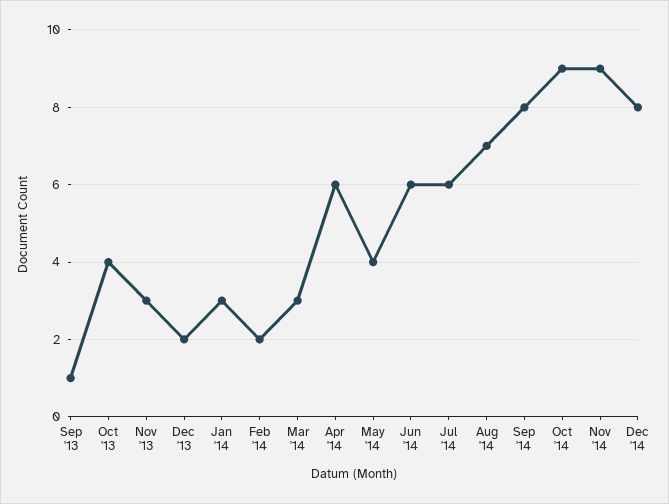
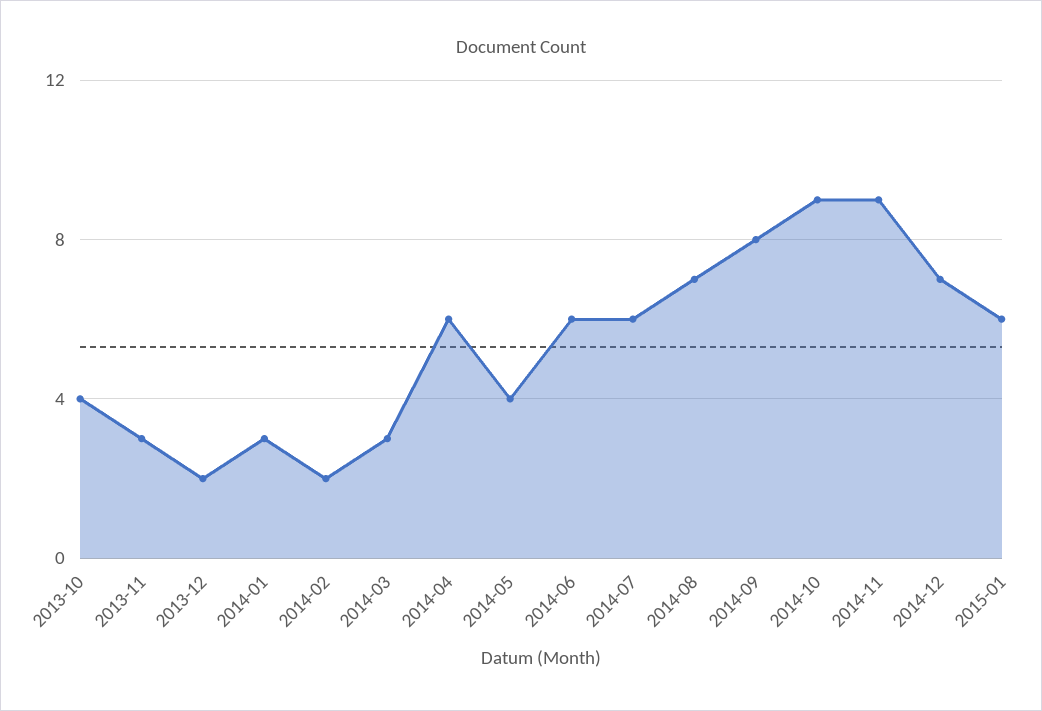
Sep '13: 1 -> none
Dec '14: 8 -> 7
2015-01: none -> 6

